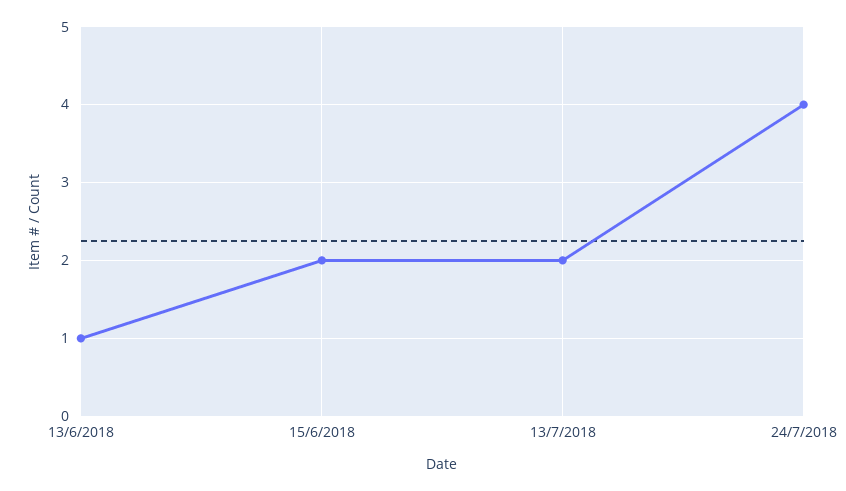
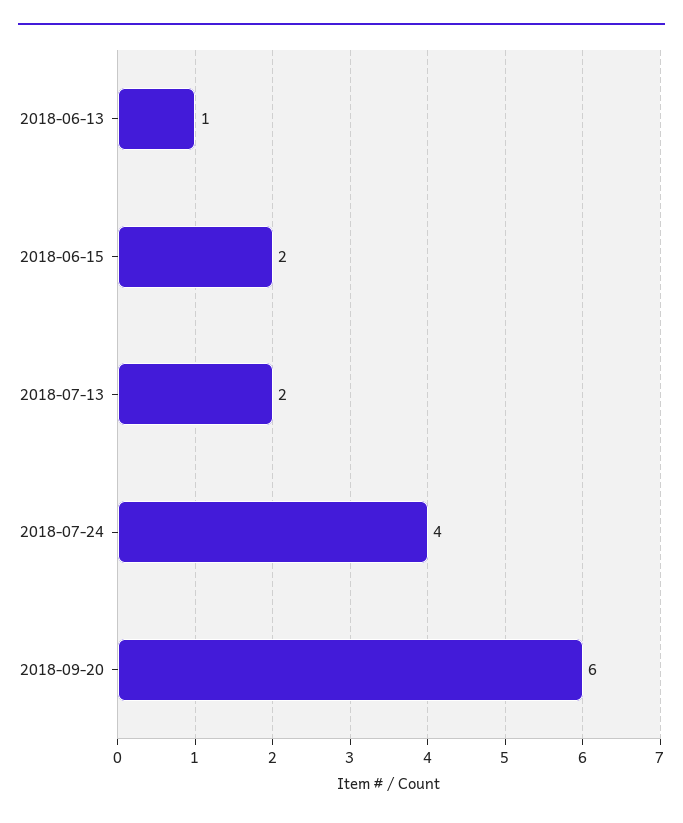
2018-09-20: none -> 6

